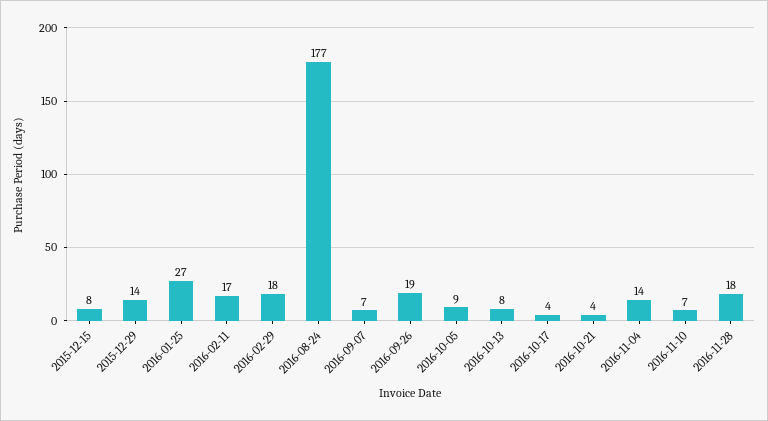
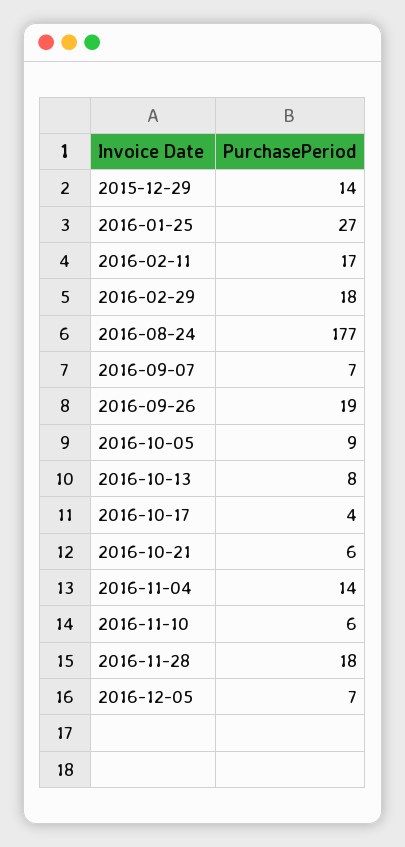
2015-12-15: 8 -> none
2016-10-21: 4 -> 6
2016-11-10: 7 -> 6
2016-12-05: none -> 7

